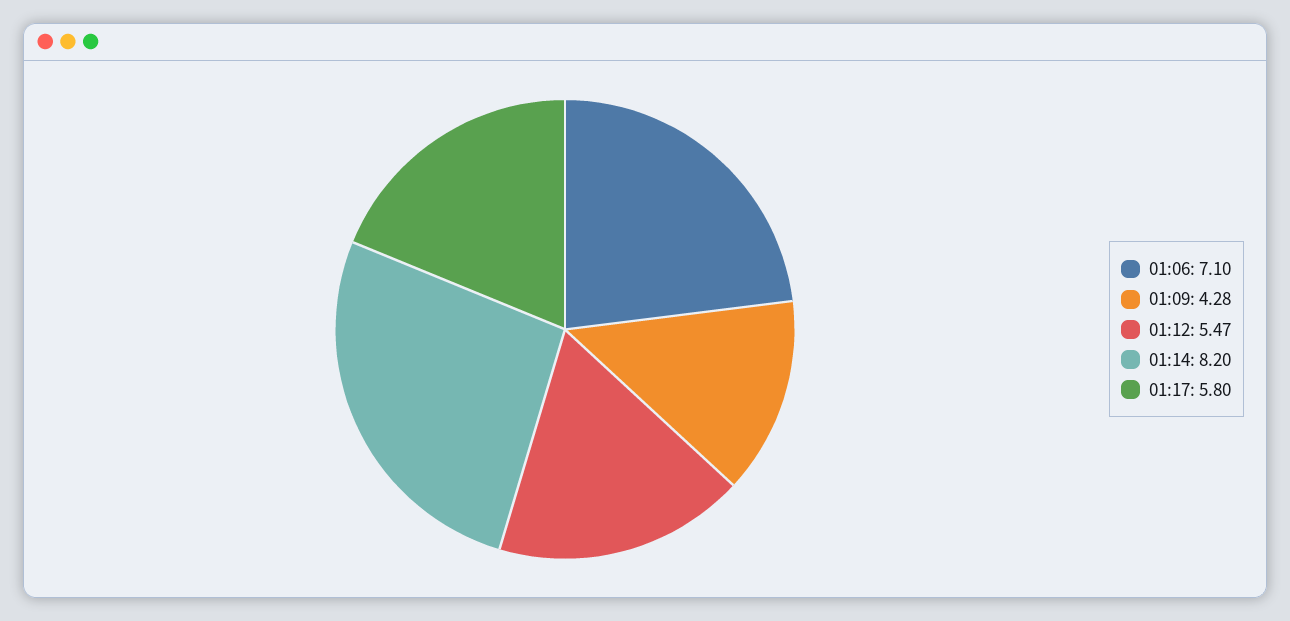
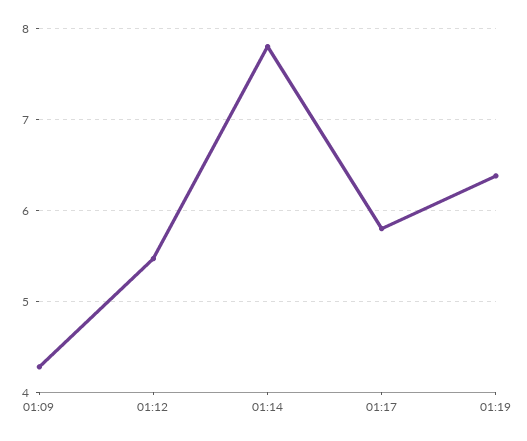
01:06: 7.1 -> none
01:14: 8.2 -> 7.8
01:19: none -> 6.4

